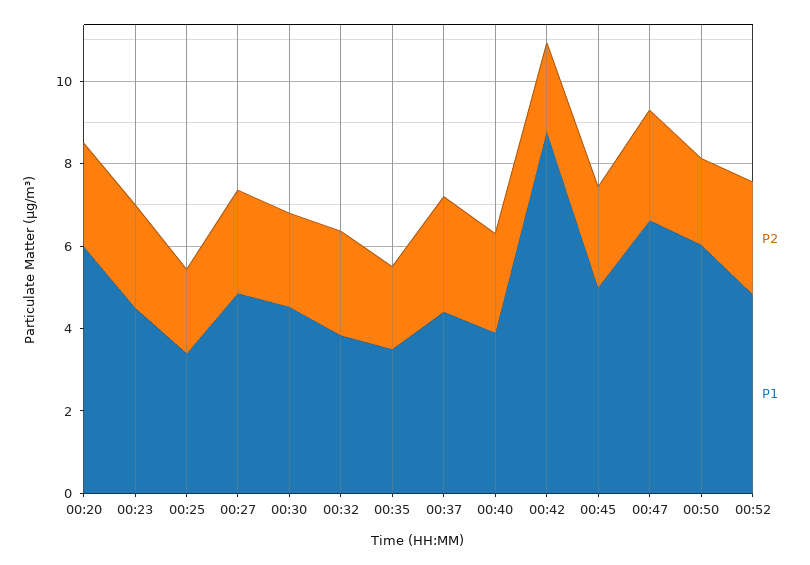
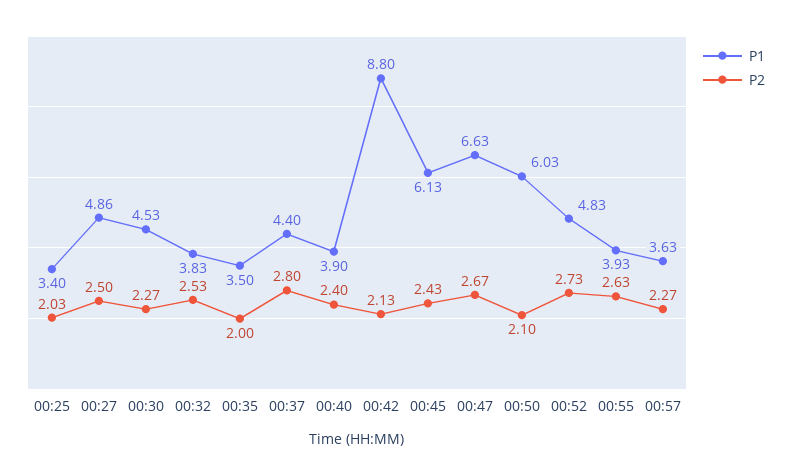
P2, 00:20: 2.5 -> none
P1, 00:20: 6 -> none
P2, 00:23: 2.5 -> none
P1, 00:23: 4.5 -> none
P1, 00:45: 5 -> 6.13
P1, 00:55: none -> 3.93
P2, 00:55: none -> 2.63
P1, 00:57: none -> 3.63
P2, 00:57: none -> 2.27

